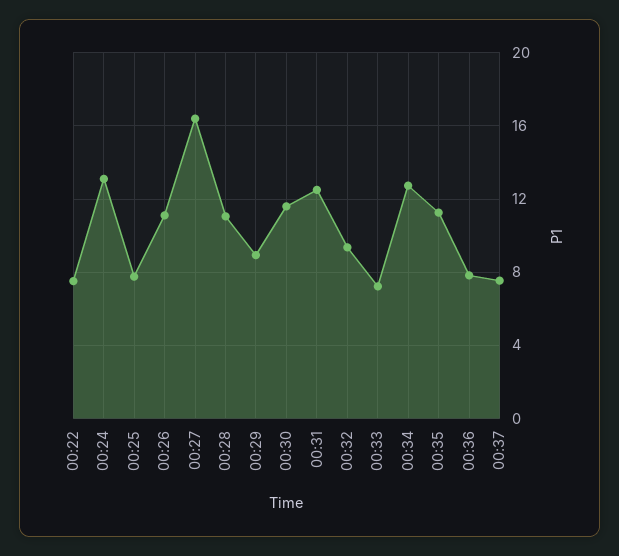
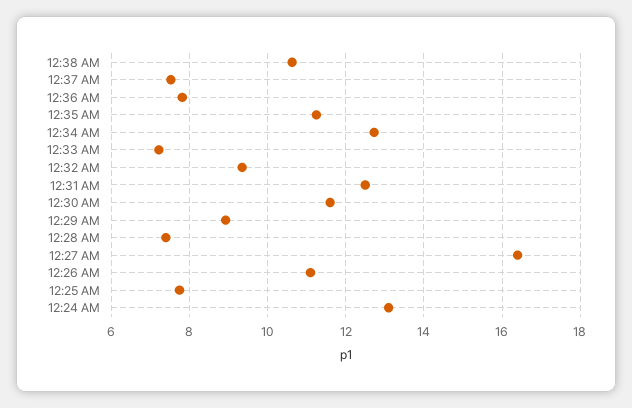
00:22: 7.5 -> none
00:28: 11 -> 7.4
12:38 AM: none -> 10.6

